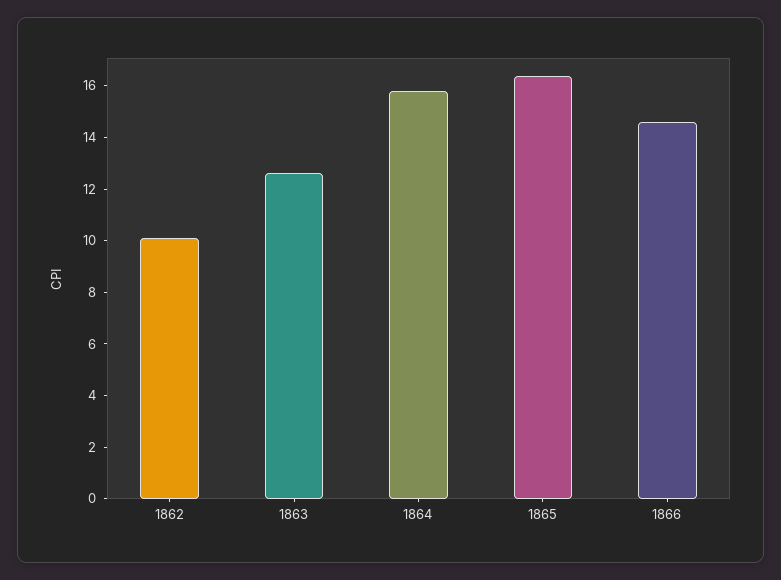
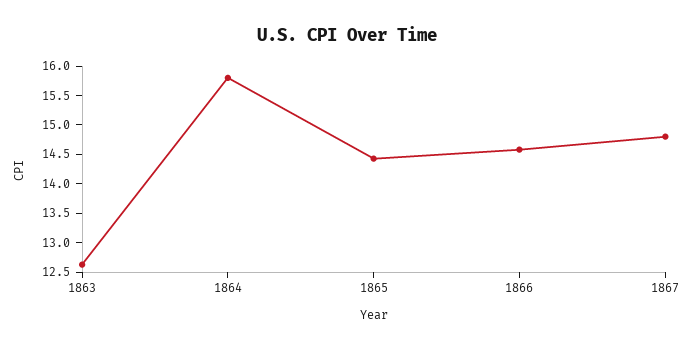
1862: 10 -> none
1865: 16.5 -> 14.5
1867: none -> 14.75

